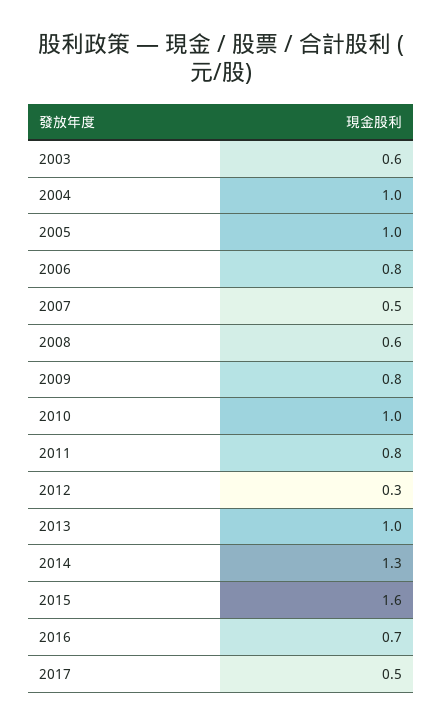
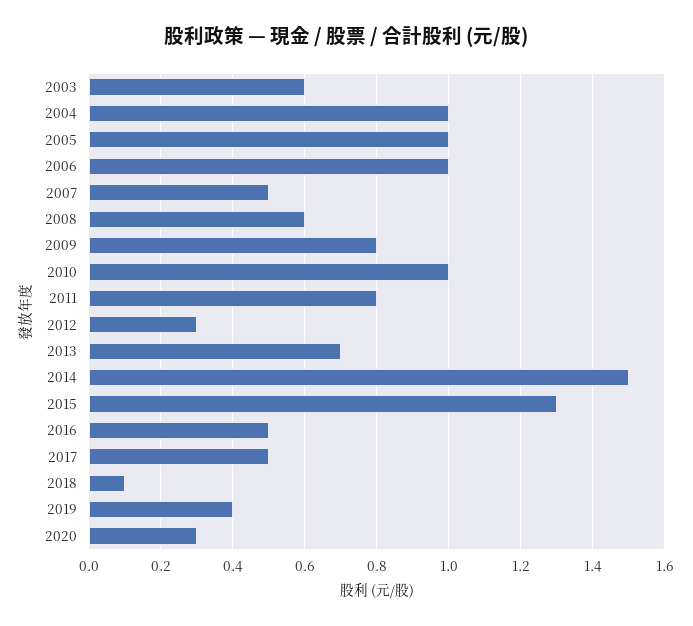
2006: 0.8 -> 1
2013: 1 -> 0.7
2014: 1.3 -> 1.5
2015: 1.6 -> 1.3
2016: 0.7 -> 0.5
2018: none -> 0.1
2019: none -> 0.4
2020: none -> 0.3

